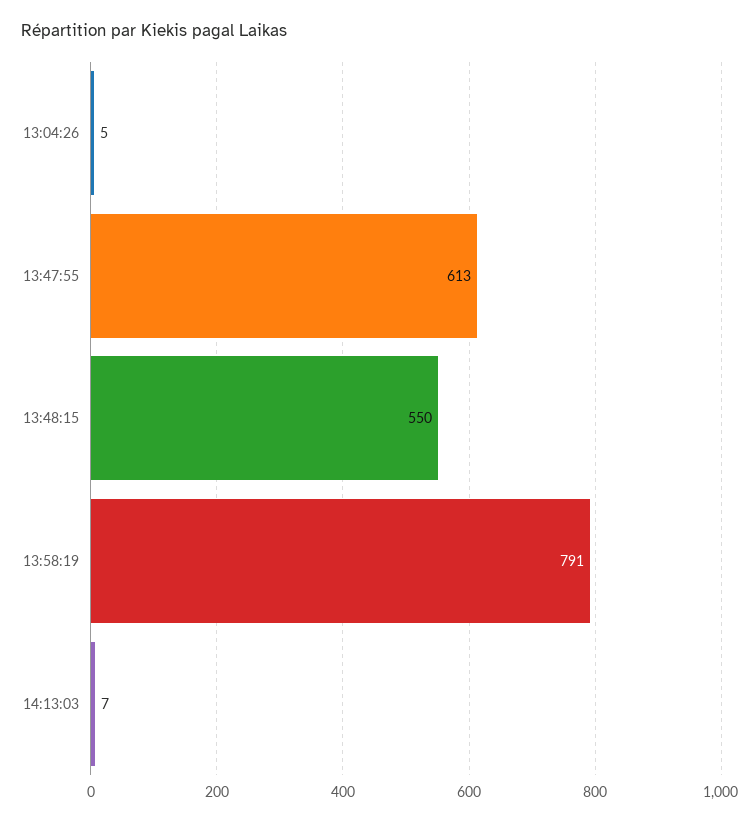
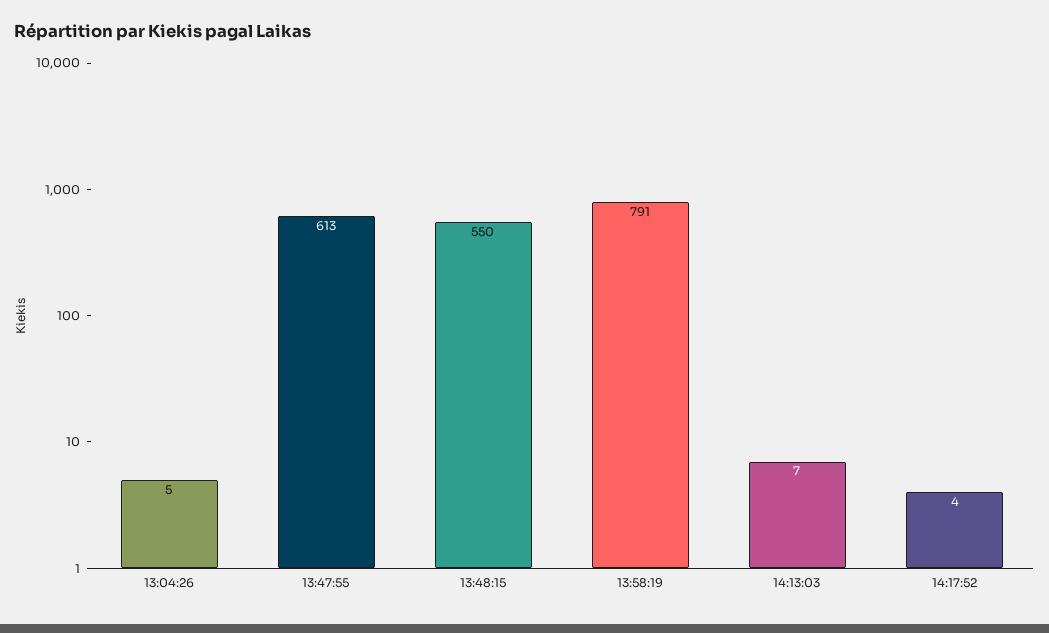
14:17:52: none -> 4

